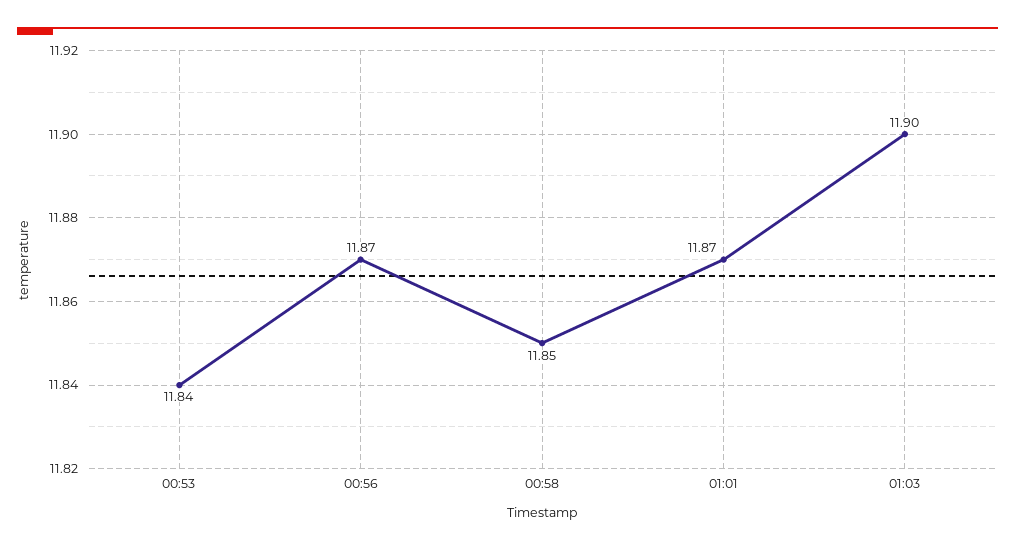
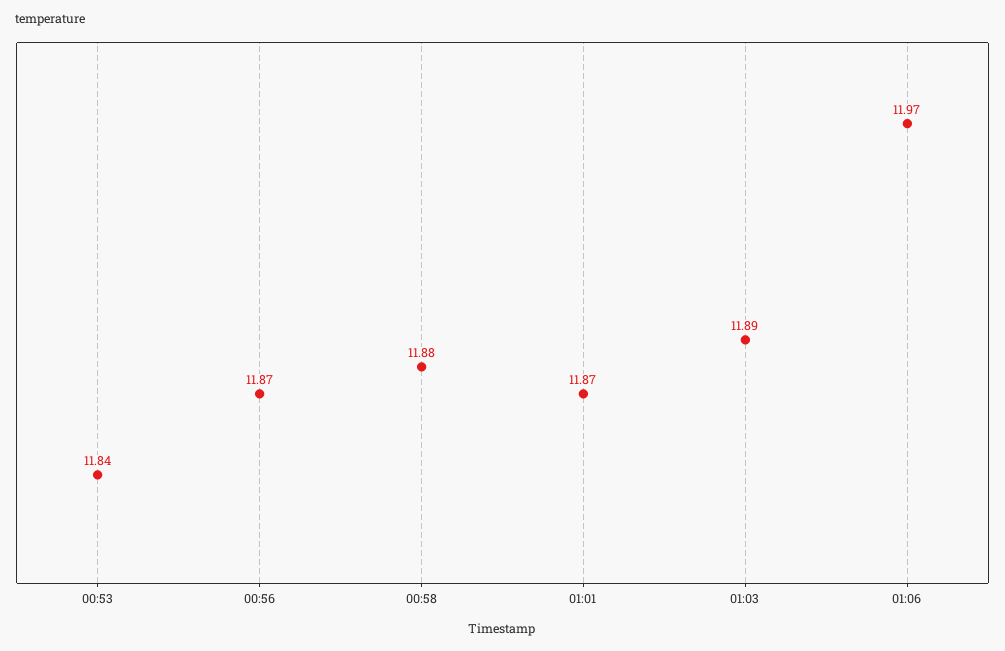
00:58: 11.85 -> 11.88
01:03: 11.9 -> 11.89
01:06: none -> 11.97

